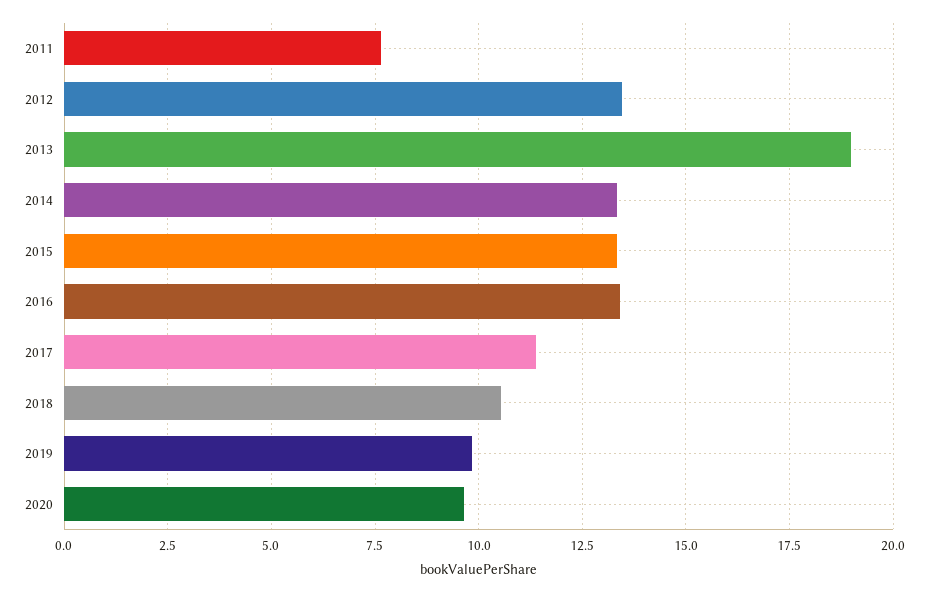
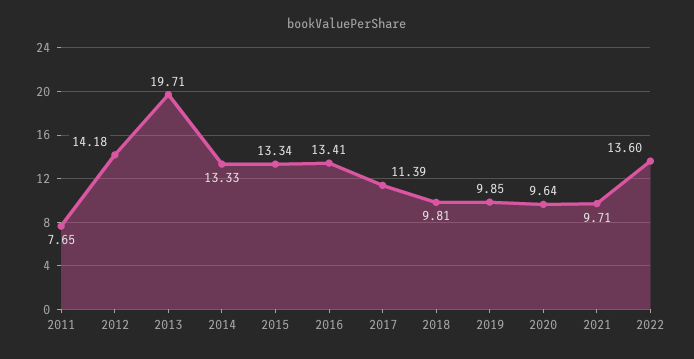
2012: 13.5 -> 14.18
2013: 19 -> 19.71
2018: 10.5 -> 9.81
2021: none -> 9.71
2022: none -> 13.6

